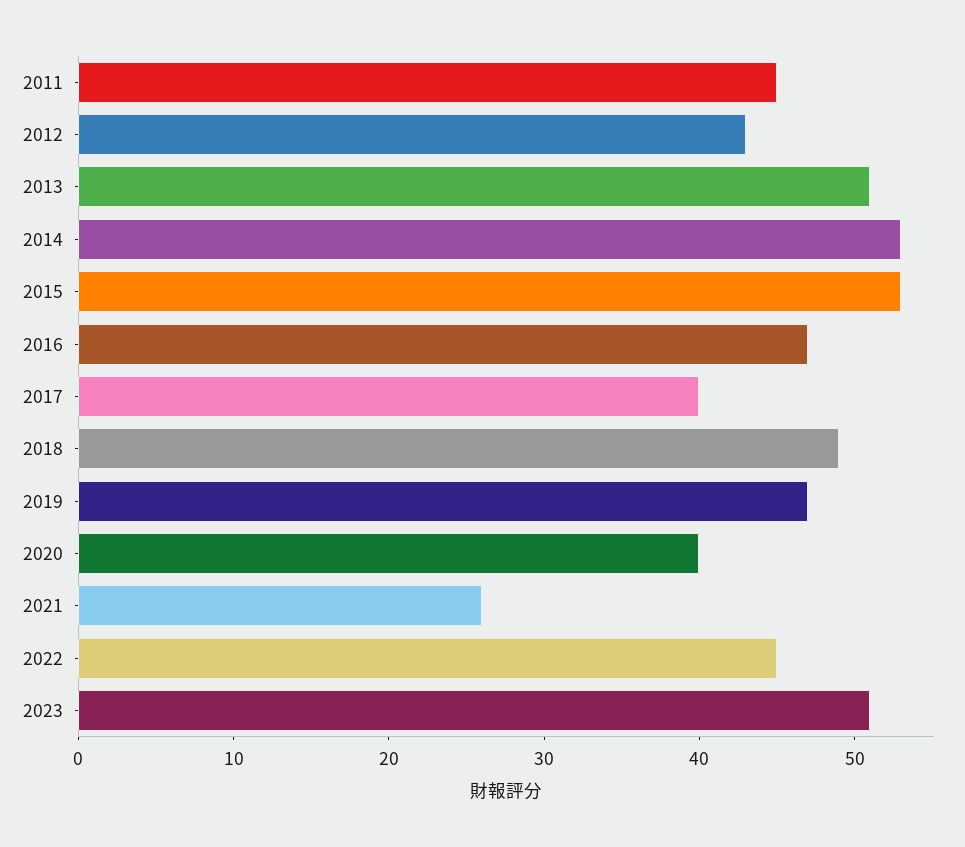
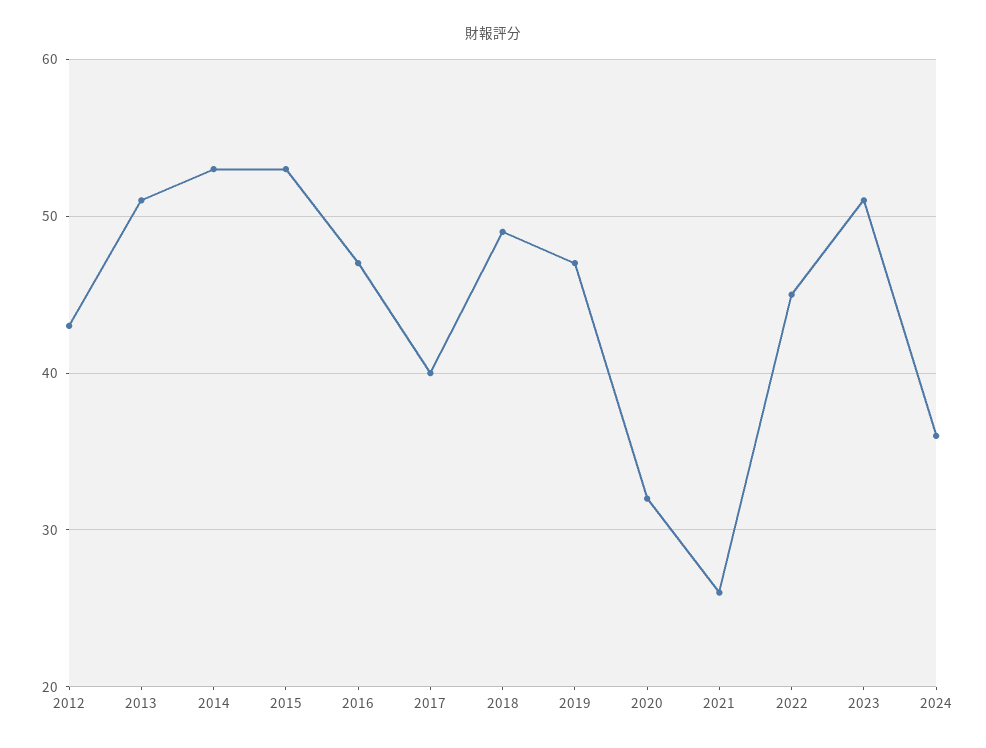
2011: 45 -> none
2020: 40 -> 32
2024: none -> 36

